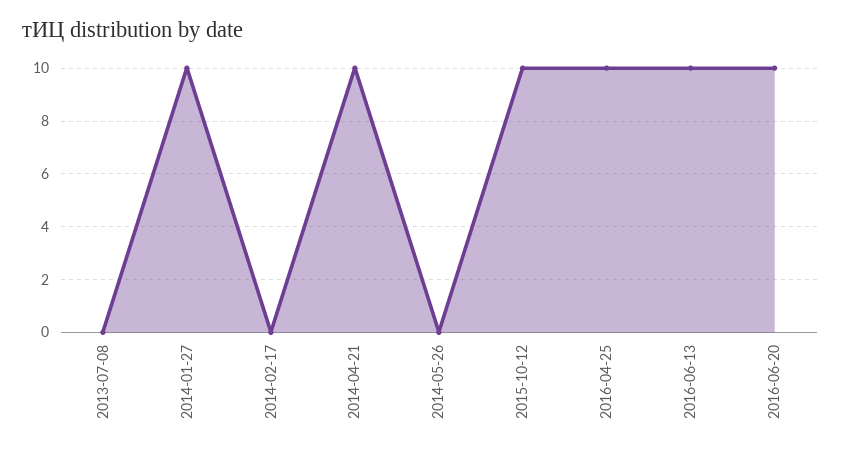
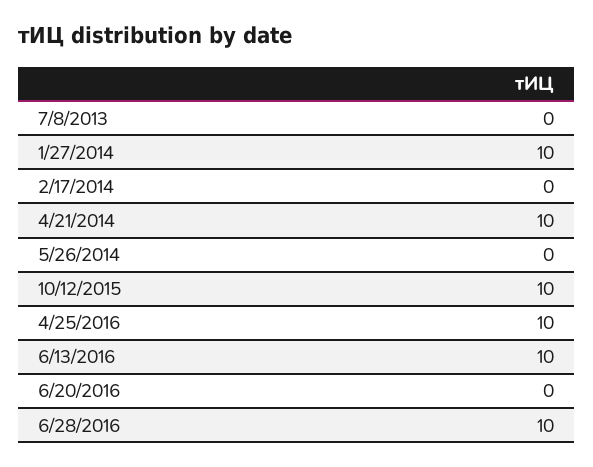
2016-06-20: 10 -> 0
6/28/2016: none -> 10

